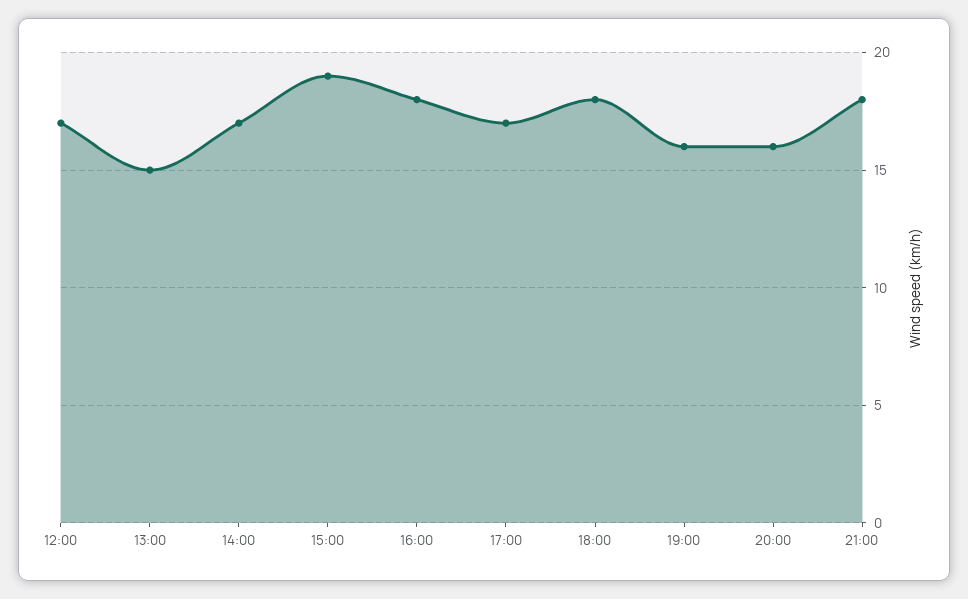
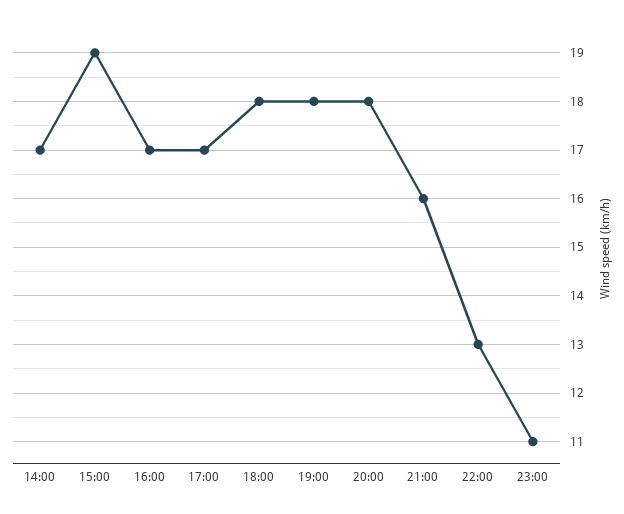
12:00: 17 -> none
13:00: 15 -> none
16:00: 18 -> 17
19:00: 16 -> 18
20:00: 16 -> 18
21:00: 18 -> 16
22:00: none -> 13
23:00: none -> 11

